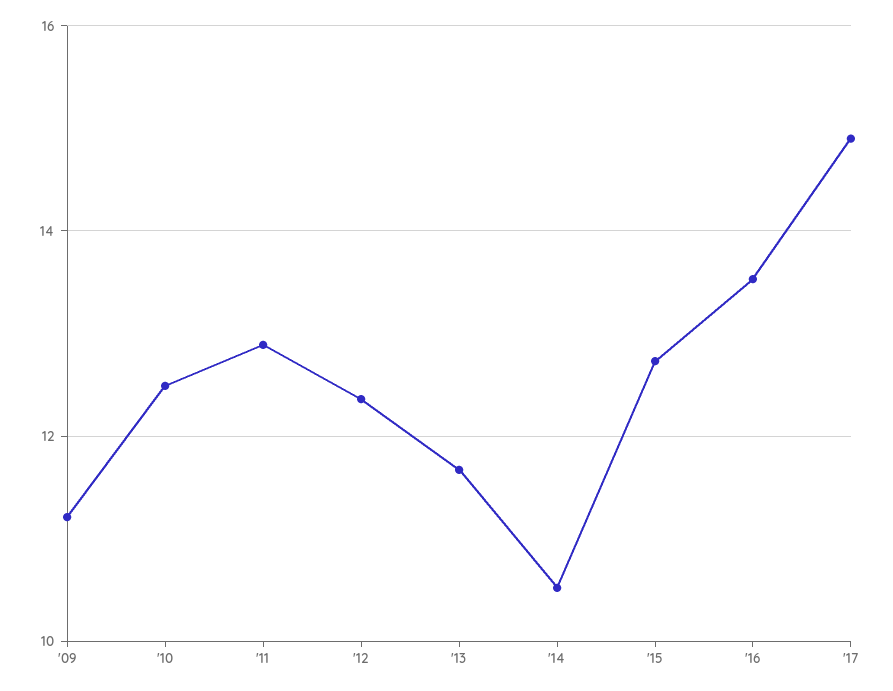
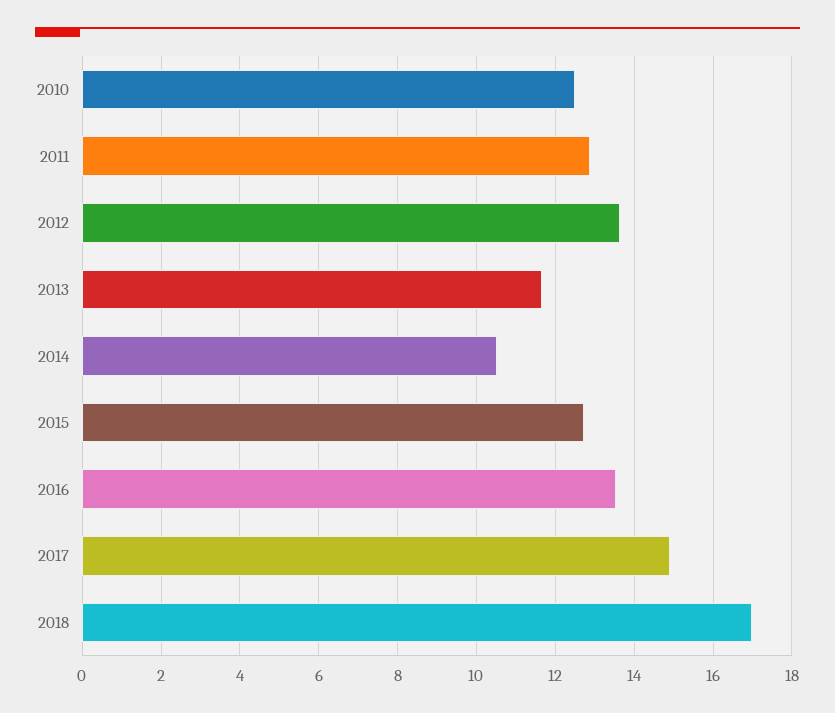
'09: 11.2 -> none
'12: 12.4 -> 13.6
2018: none -> 17

